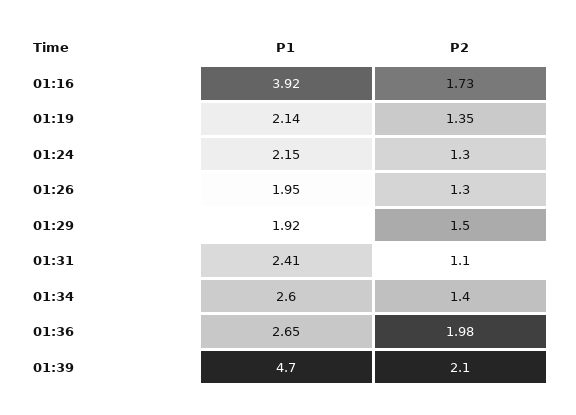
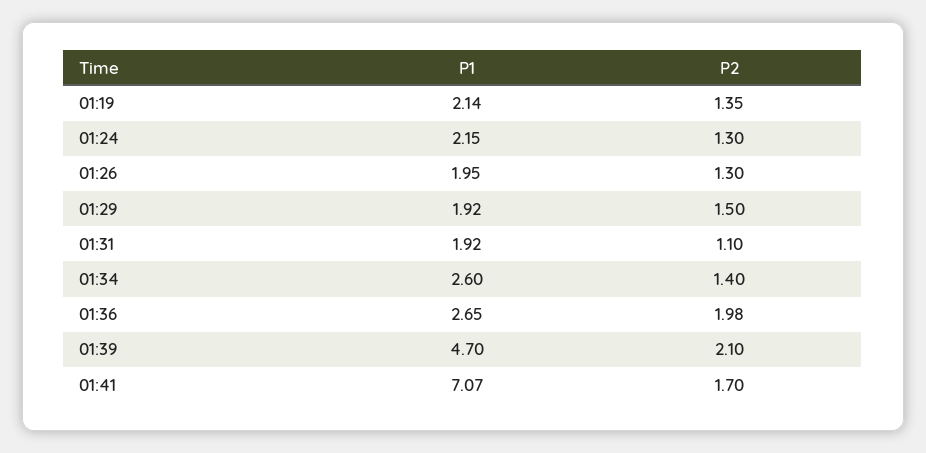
P1, 01:16: 3.92 -> none
P2, 01:16: 1.73 -> none
P1, 01:31: 2.41 -> 1.92
P1, 01:41: none -> 7.07
P2, 01:41: none -> 1.7

